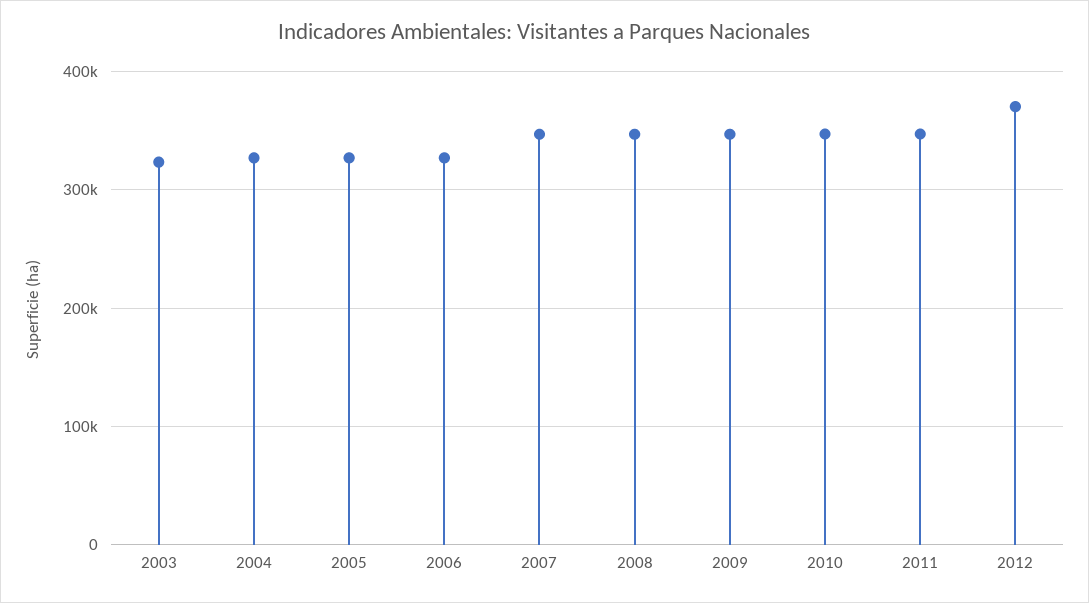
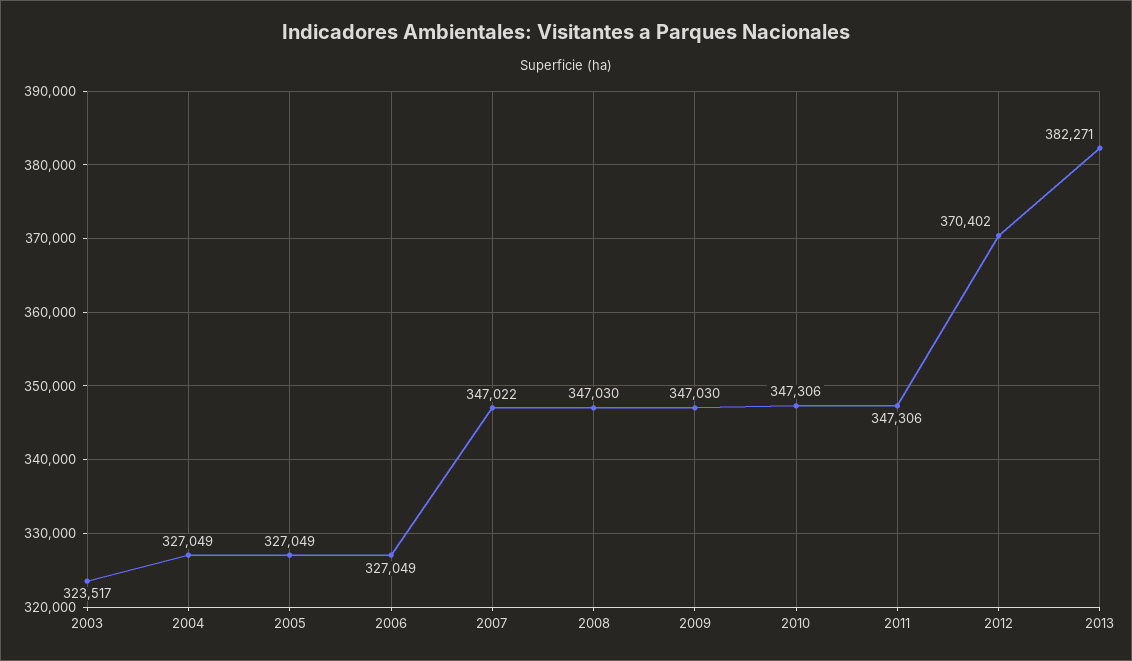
2013: none -> 382271

